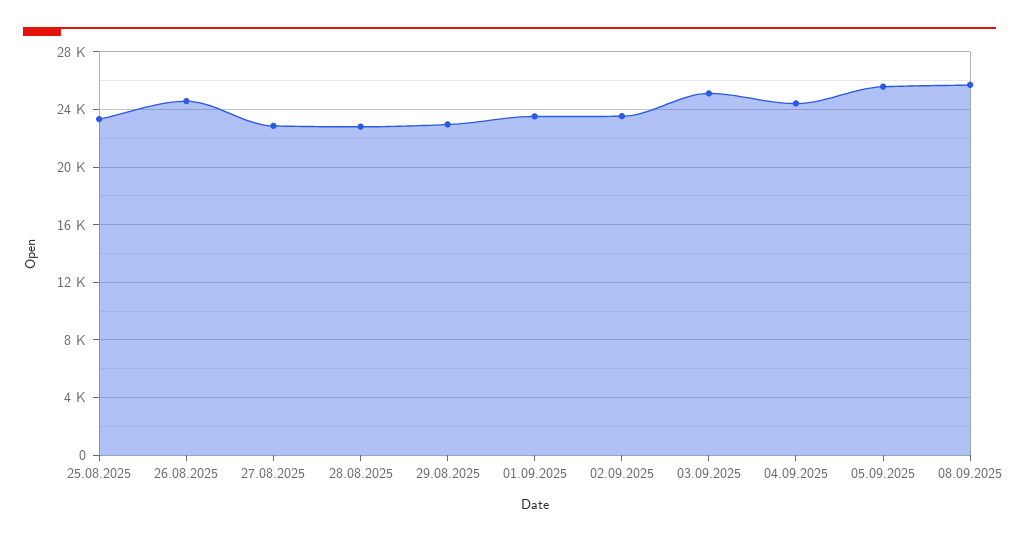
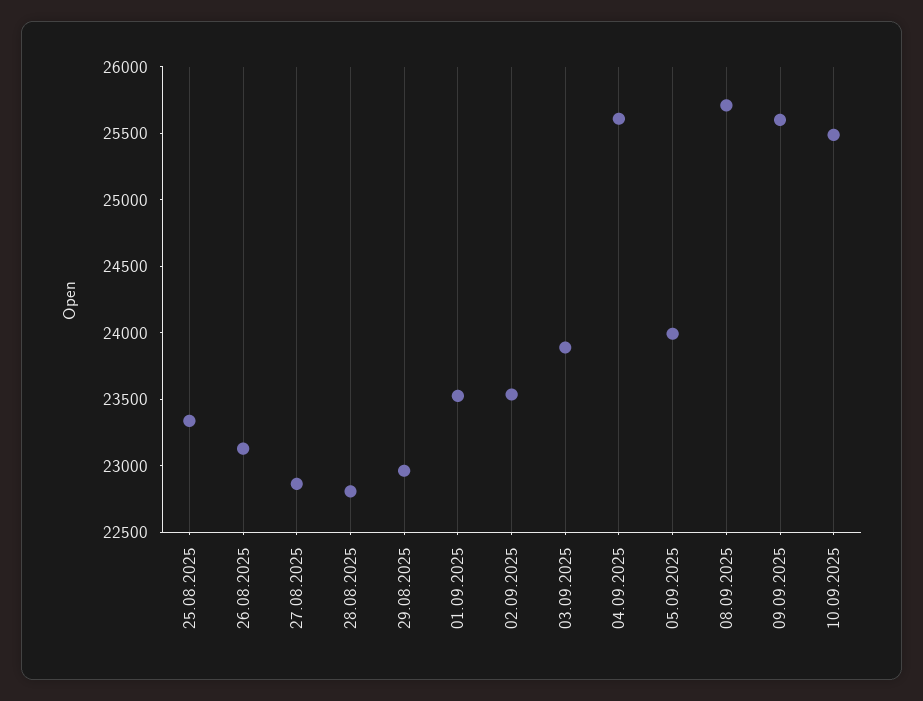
26.08.2025: 24500 -> 23100
03.09.2025: 25000 -> 23900
04.09.2025: 24500 -> 25600
05.09.2025: 25500 -> 24000
09.09.2025: none -> 25600
10.09.2025: none -> 25500

